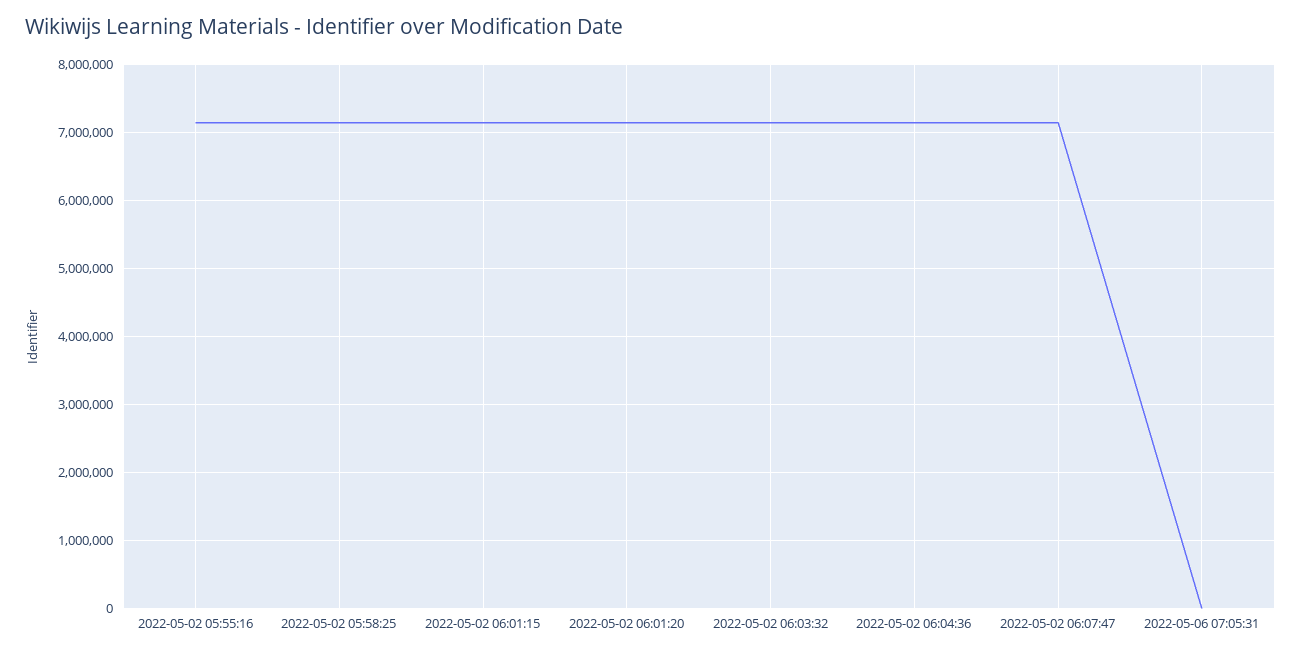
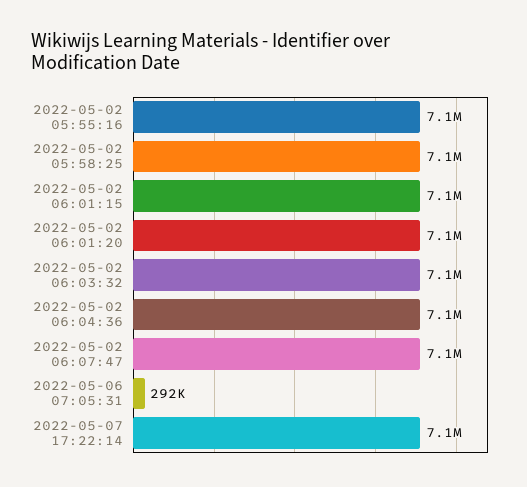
2022-05-06 07:05:31: 0 -> 292000
2022-05-07 17:22:14: none -> 7100000

